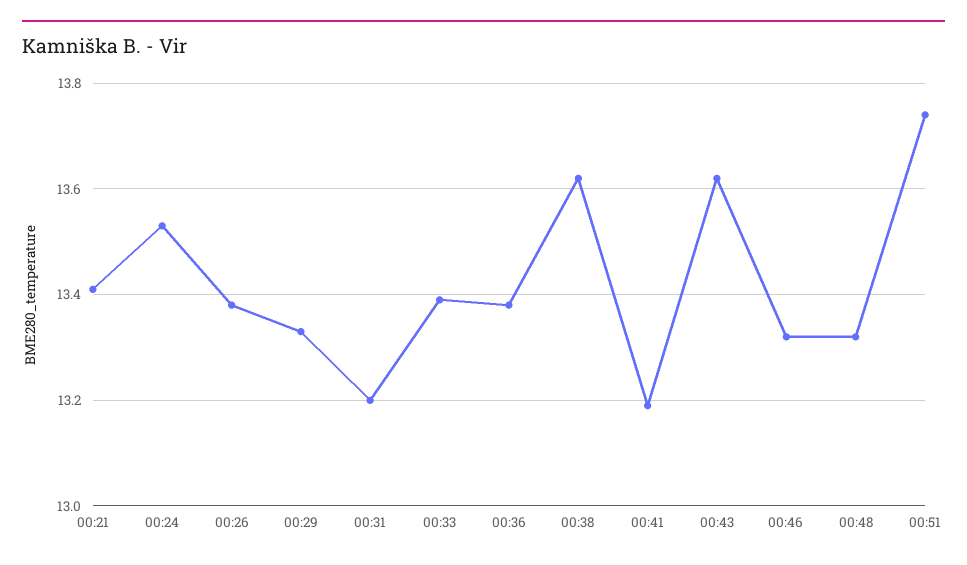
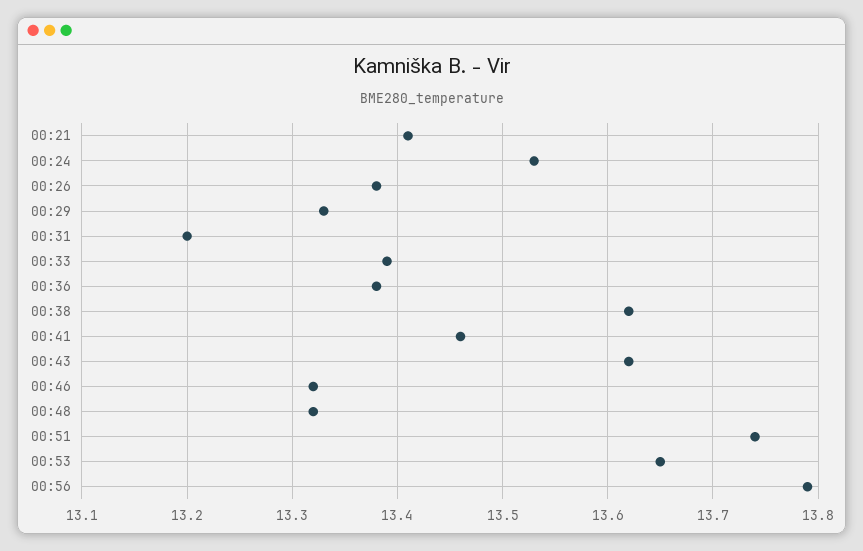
00:41: 13.2 -> 13.46
00:53: none -> 13.65
00:56: none -> 13.79

